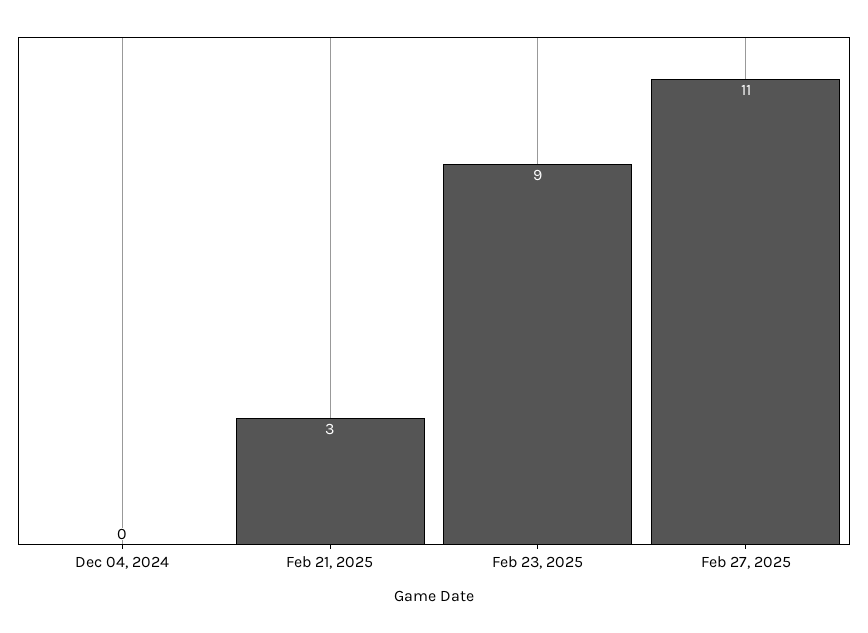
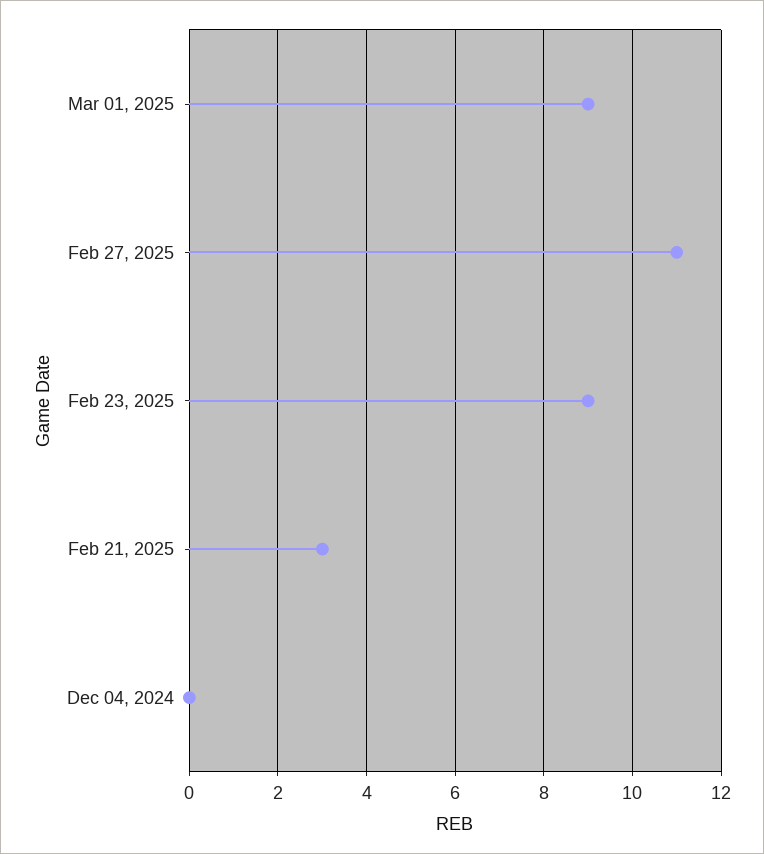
Mar 01, 2025: none -> 9

